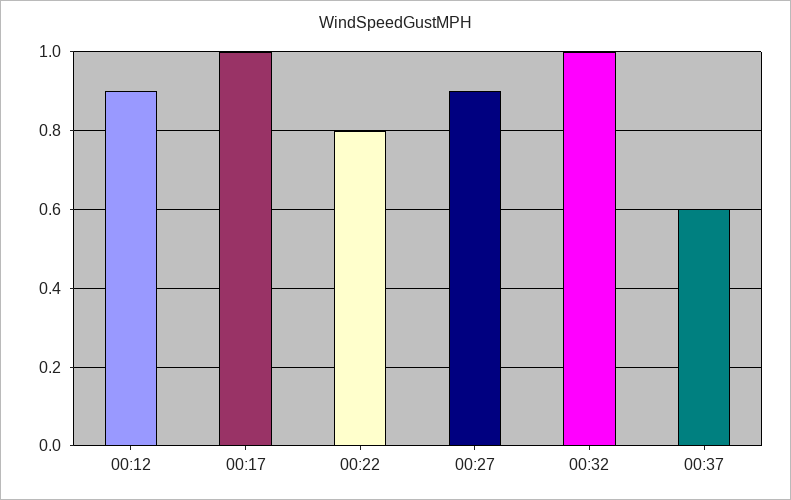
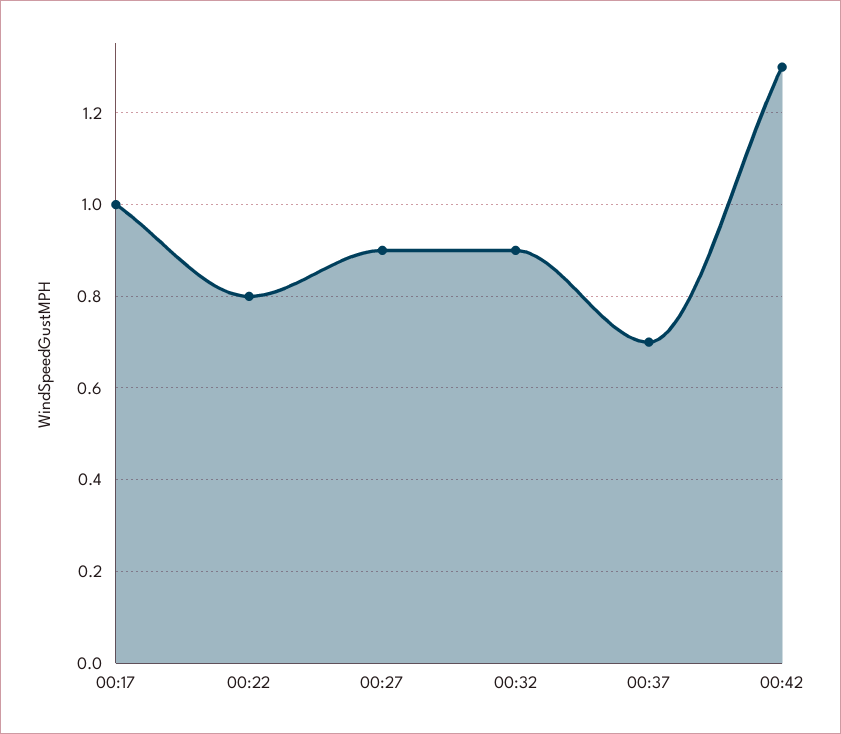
00:12: 0.9 -> none
00:32: 1 -> 0.9
00:37: 0.6 -> 0.7
00:42: none -> 1.3

